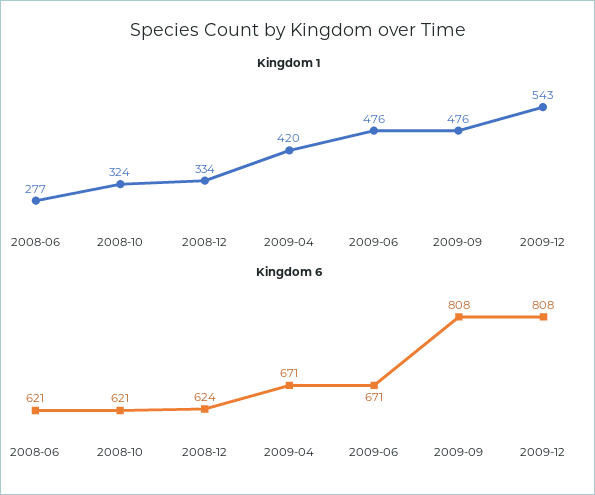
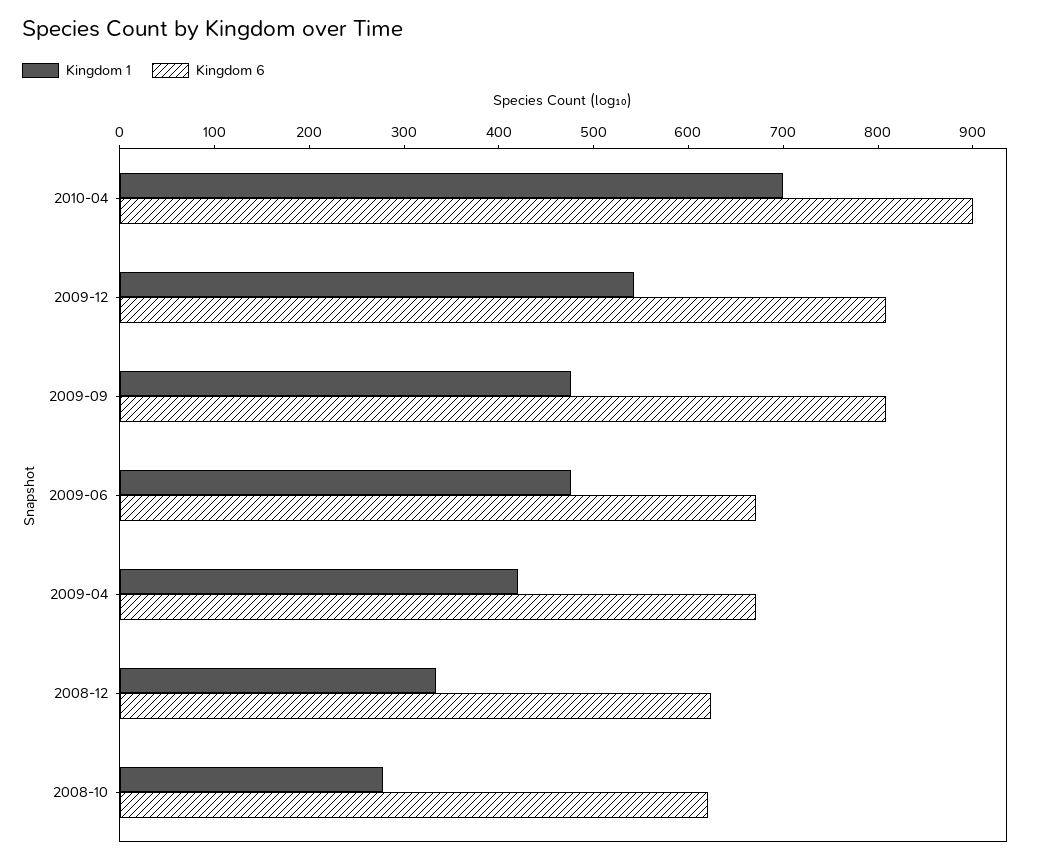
Kingdom 1, 2008-06: 277 -> none
Kingdom 1, 2008-10: 324 -> 280
Kingdom 6, 2008-06: 621 -> none
Kingdom 1, 2010-04: none -> 700
Kingdom 6, 2010-04: none -> 900

